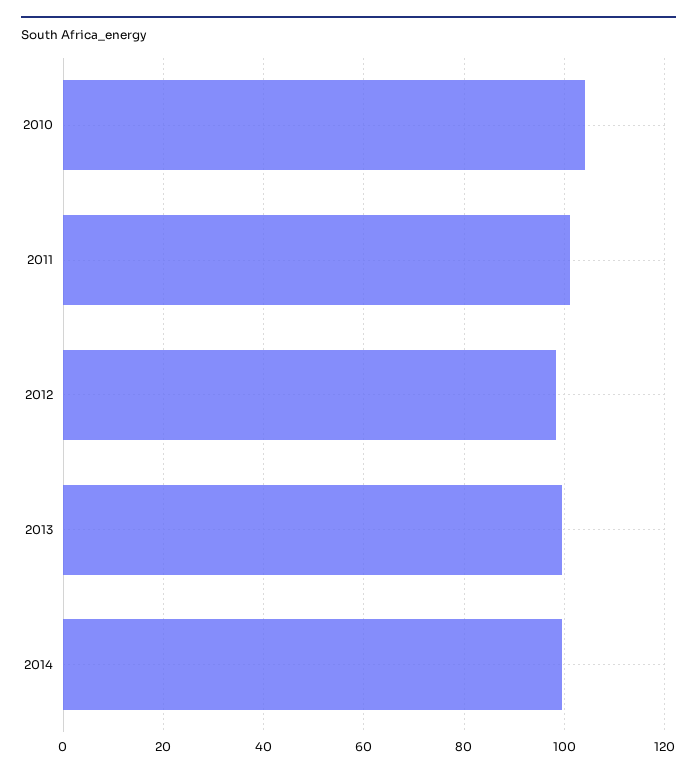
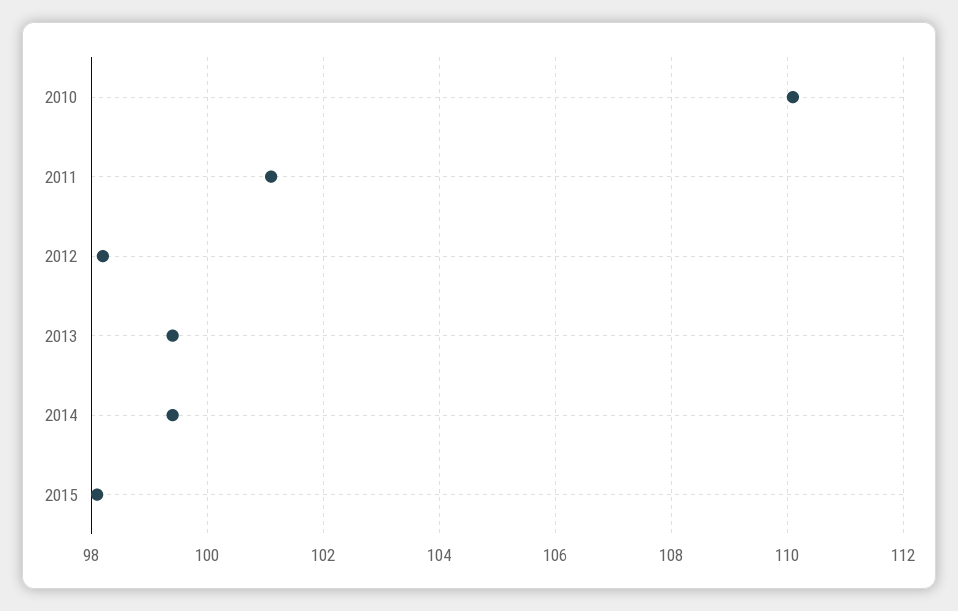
2010: 104 -> 110
2015: none -> 98

